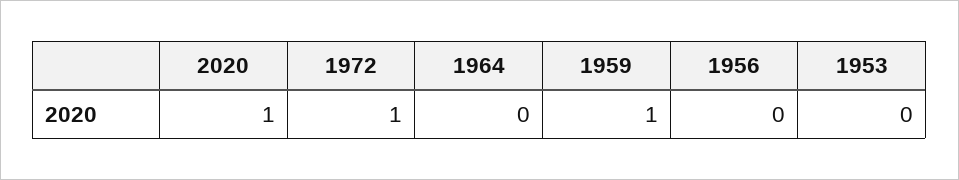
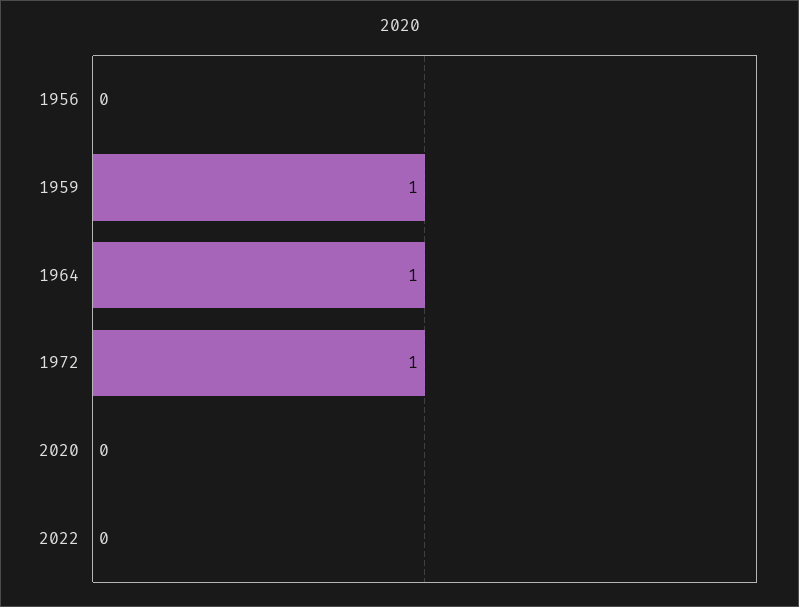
2020: 1 -> 0
1964: 0 -> 1
1953: 0 -> none
2022: none -> 0

